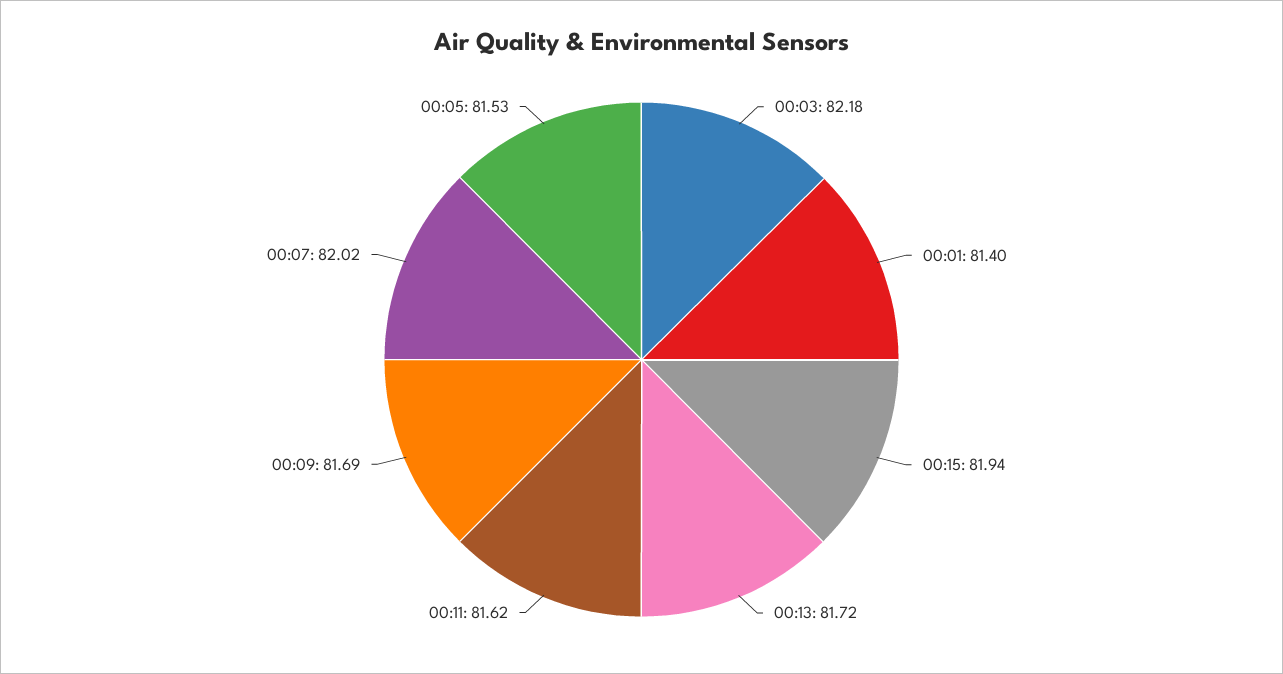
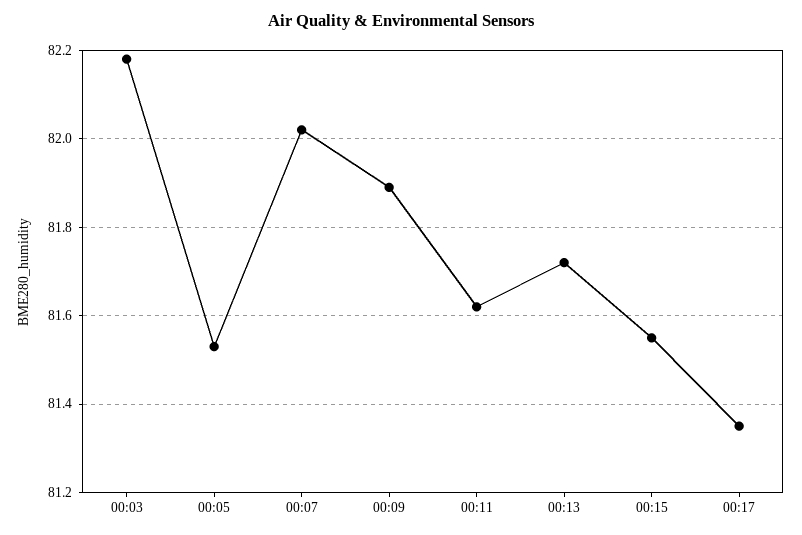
00:01: 81.4 -> none
00:15: 81.94 -> 81.55
00:09: 81.69 -> 81.9
00:17: none -> 81.35

